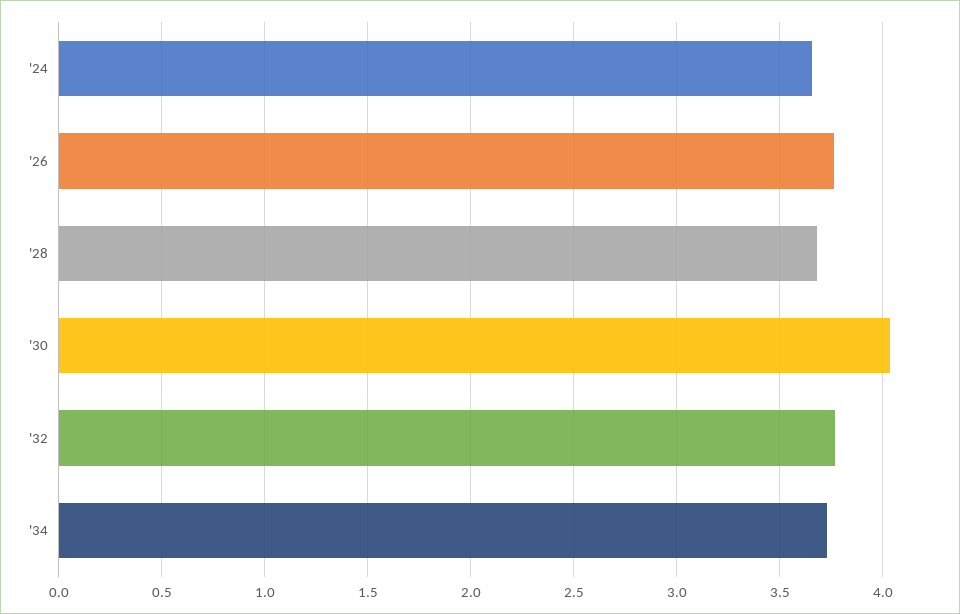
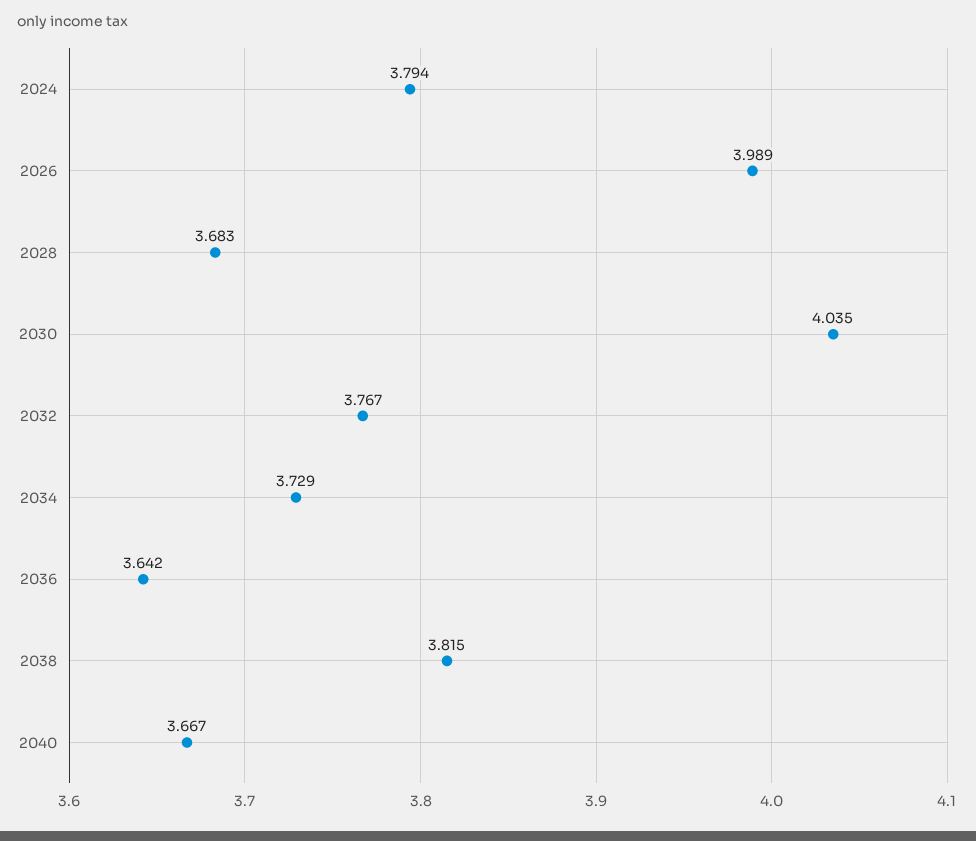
'24: 3.65 -> 3.794
'26: 3.75 -> 3.989
2036: none -> 3.642
2038: none -> 3.815
2040: none -> 3.667

